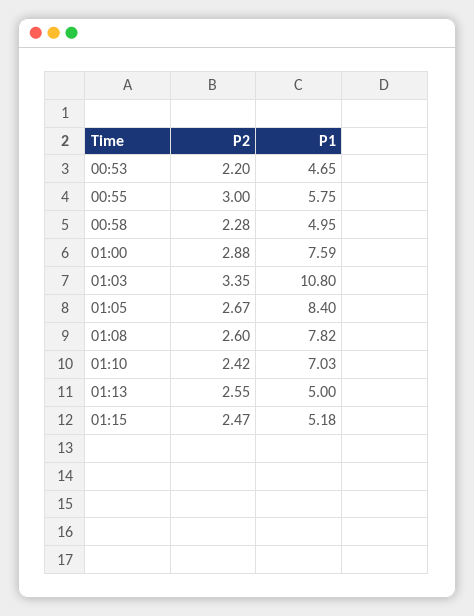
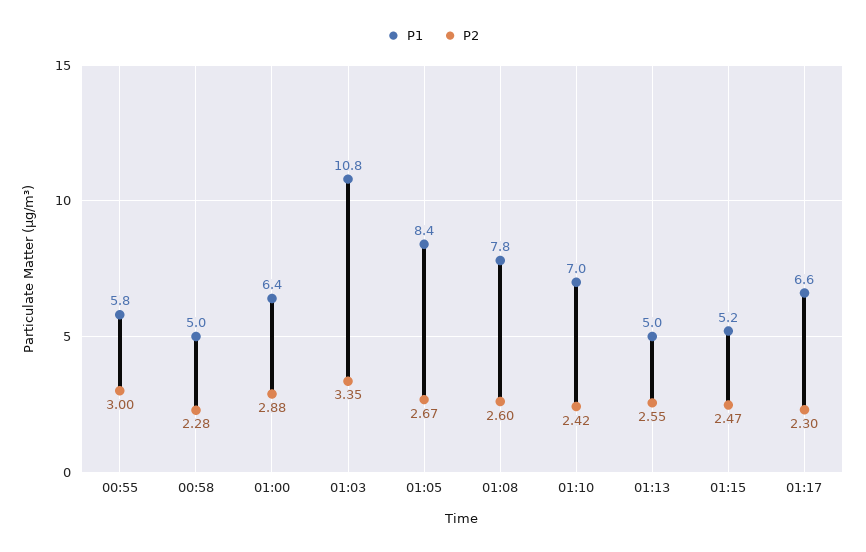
P2, 00:53: 2.2 -> none
P1, 00:53: 4.65 -> none
P1, 01:00: 7.59 -> 6.4
P1, 01:17: none -> 6.6
P2, 01:17: none -> 2.3

